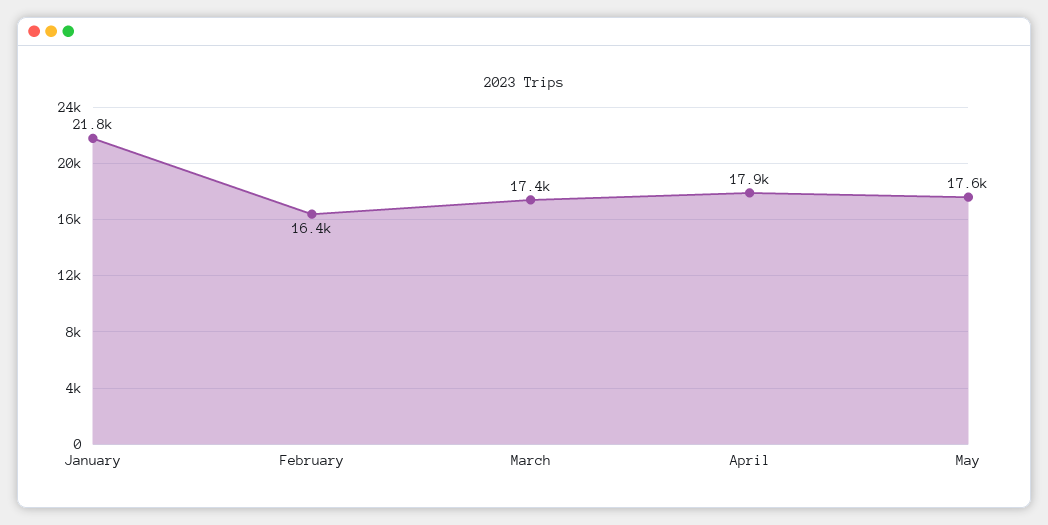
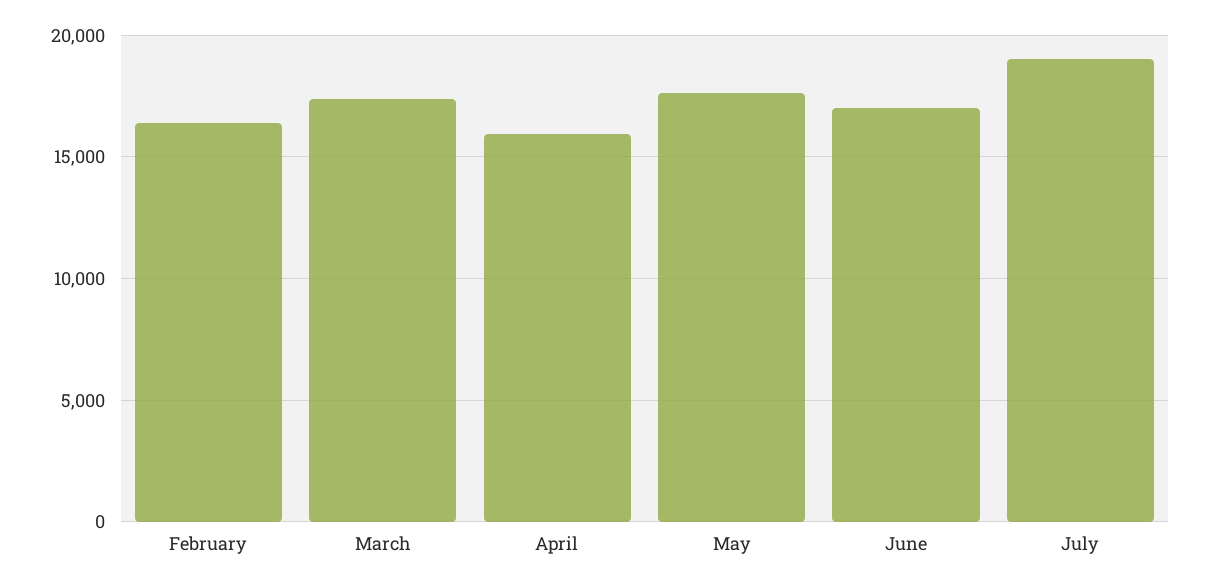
January: 21800 -> none
April: 17900 -> 16000
June: none -> 17000
July: none -> 19000

